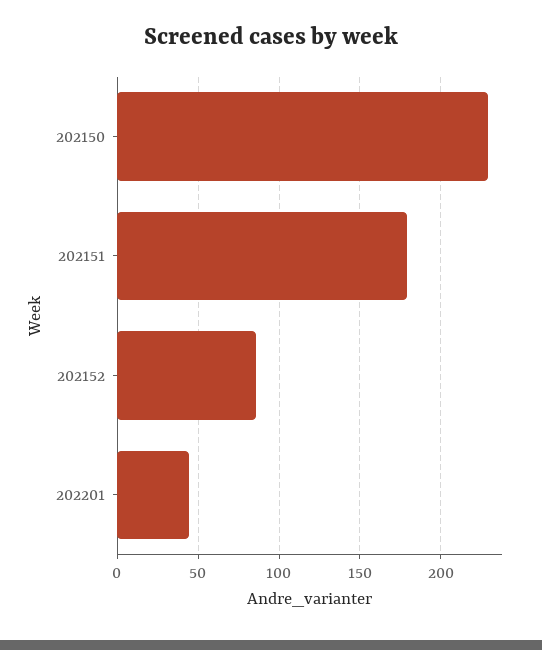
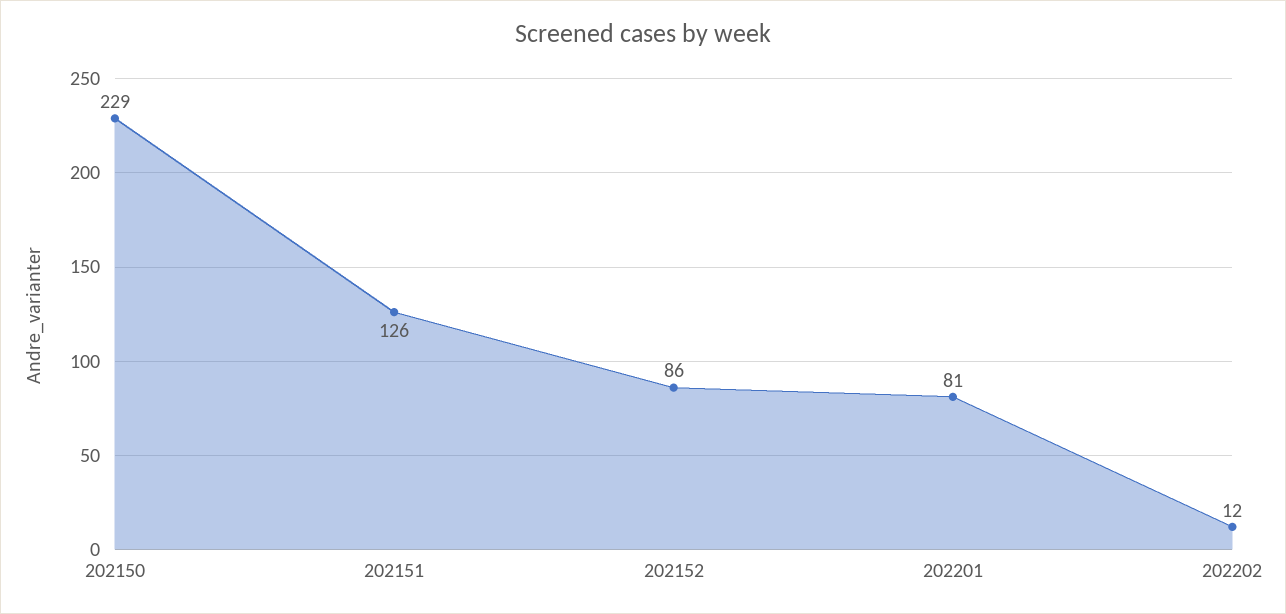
202151: 180 -> 126
202201: 45 -> 81
202202: none -> 12

